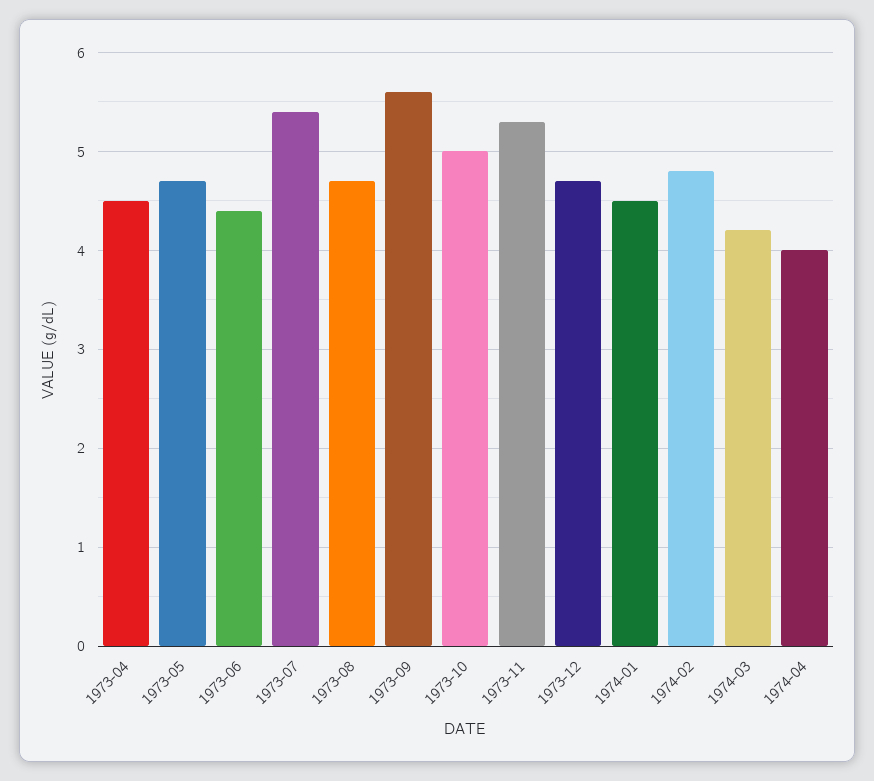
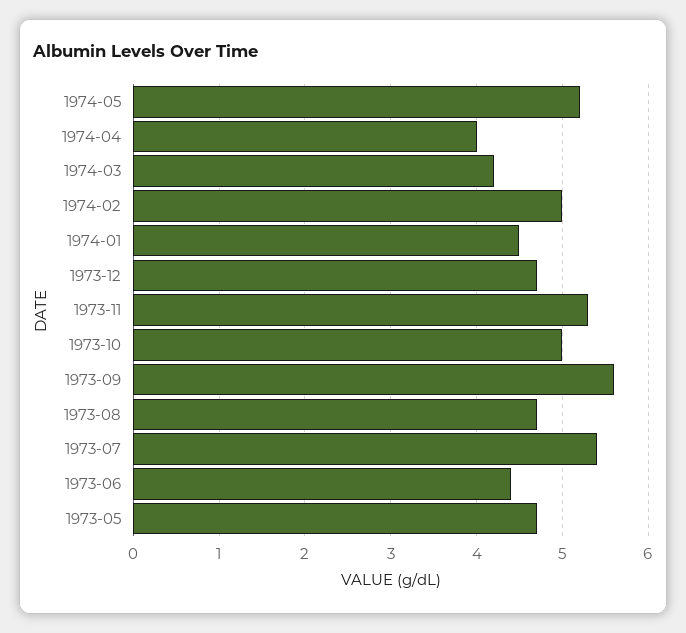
1973-04: 4.5 -> none
1974-02: 4.8 -> 5
1974-05: none -> 5.2

